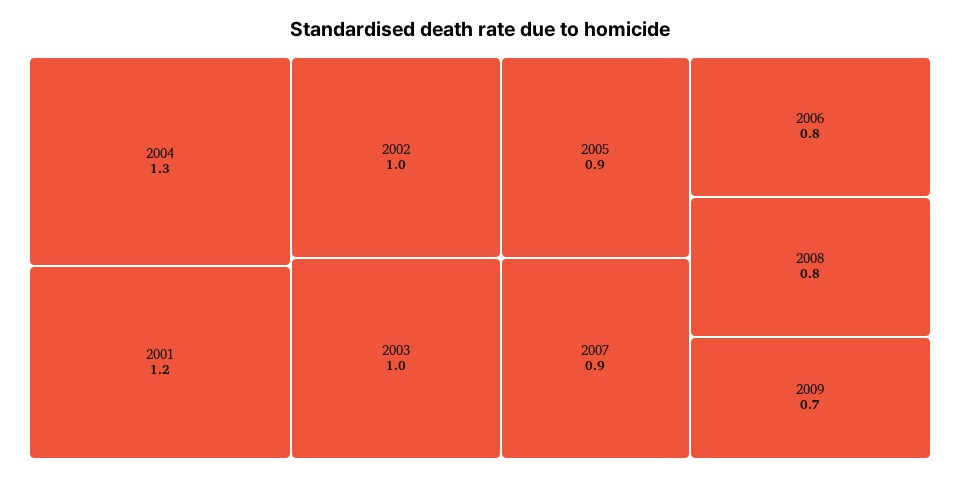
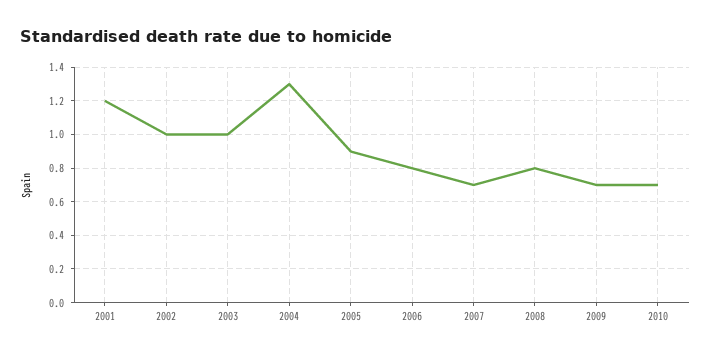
2007: 0.9 -> 0.7
2010: none -> 0.7

